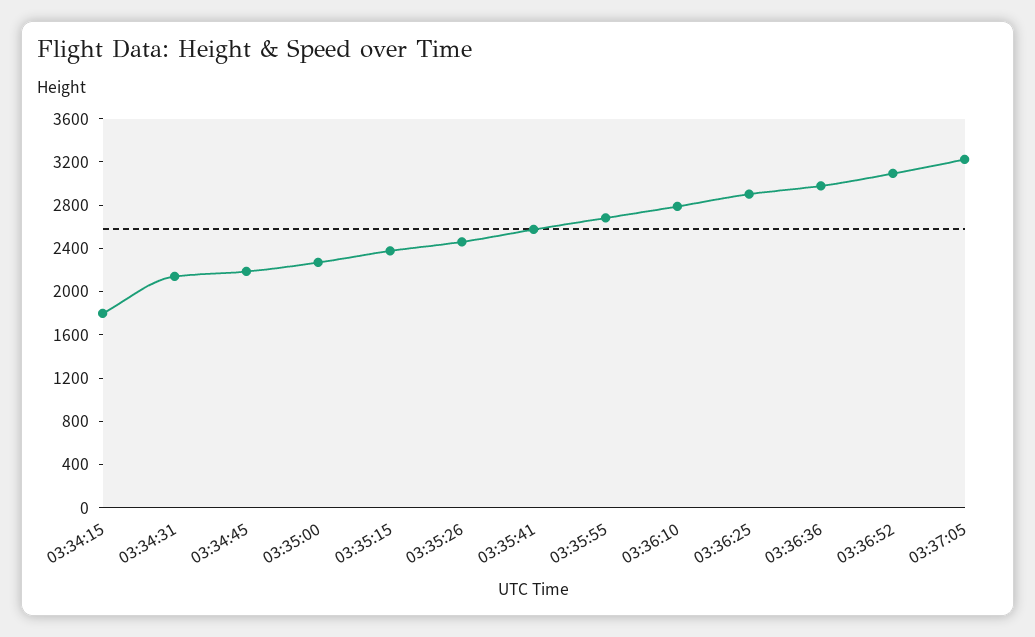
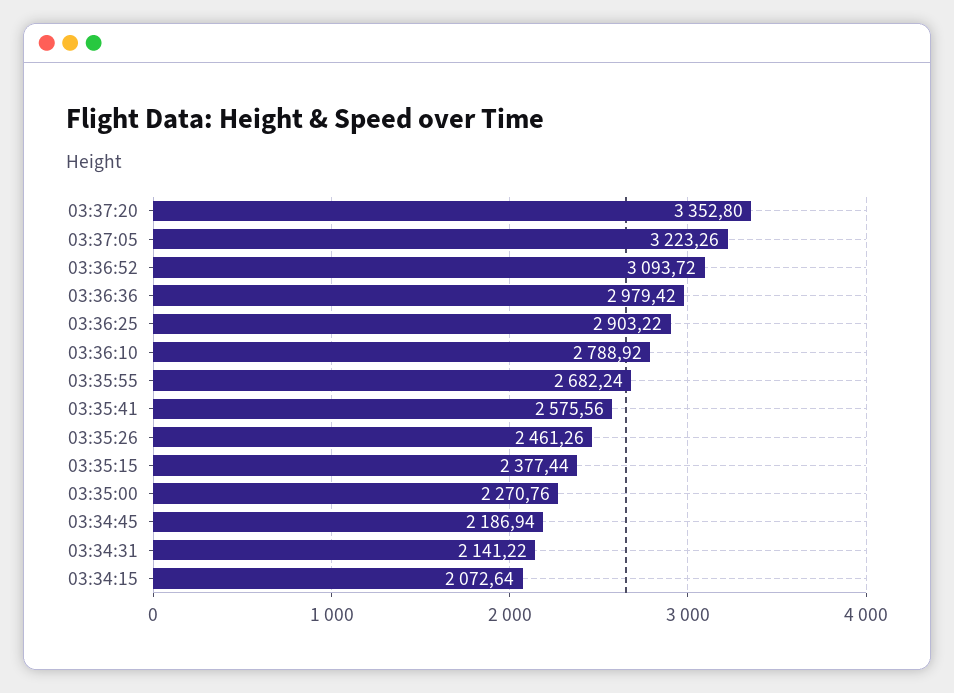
03:34:15: 1800 -> 2072.64
03:37:20: none -> 3352.8

